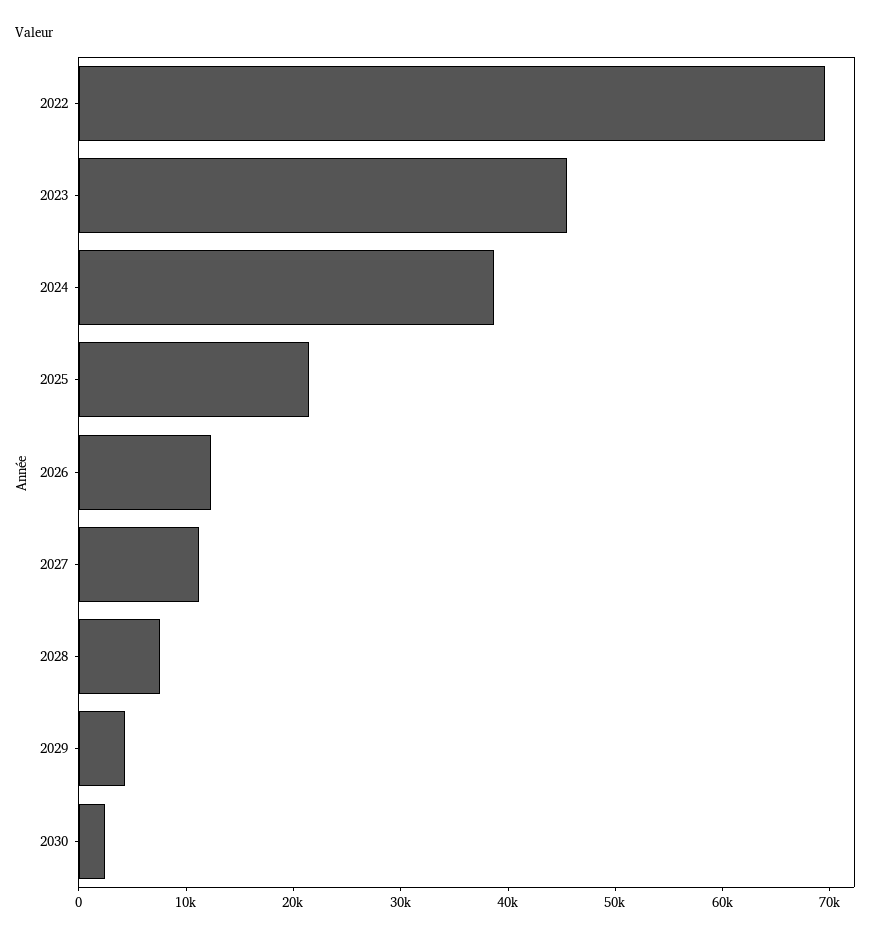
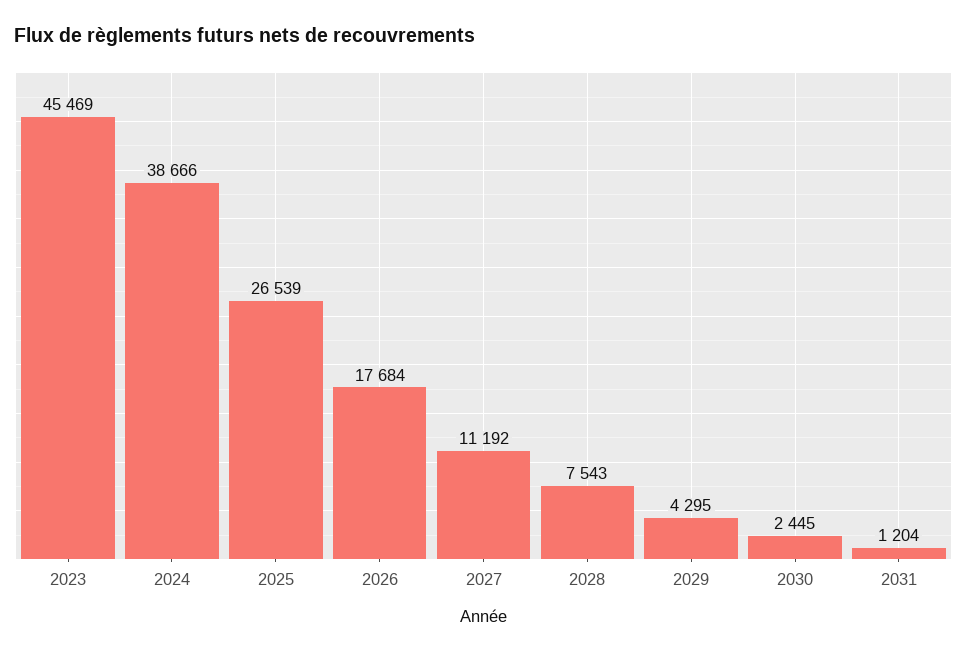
2022: 70000 -> none
2025: 22000 -> 26539
2026: 12000 -> 17684
2031: none -> 1204

